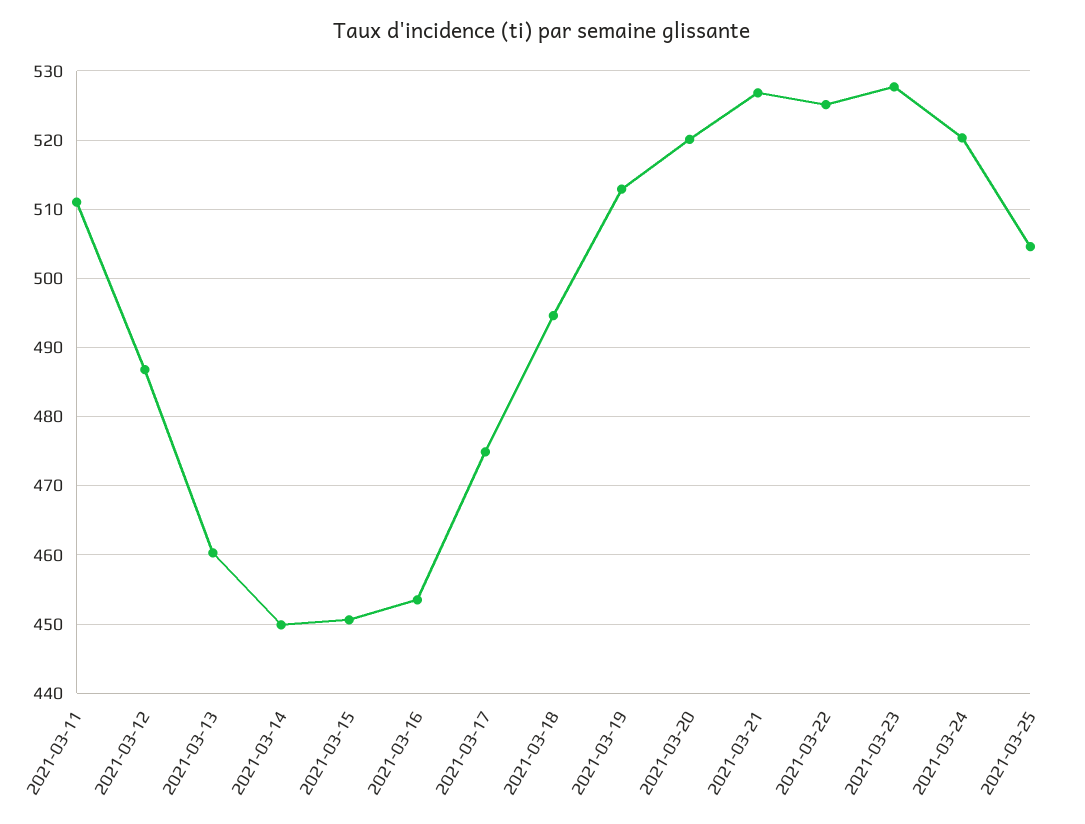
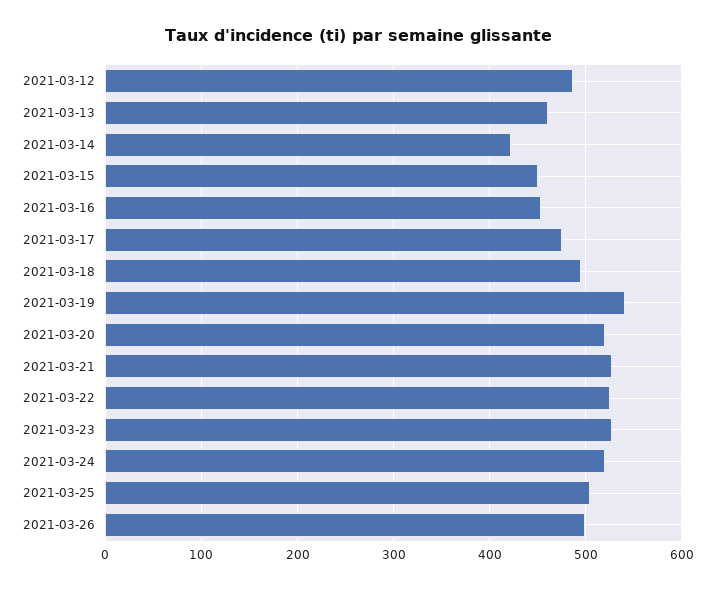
2021-03-11: 511 -> none
2021-03-14: 450 -> 420
2021-03-19: 513 -> 540
2021-03-26: none -> 500

